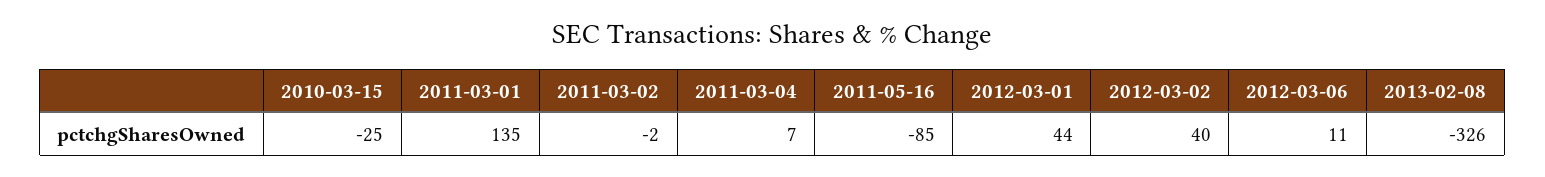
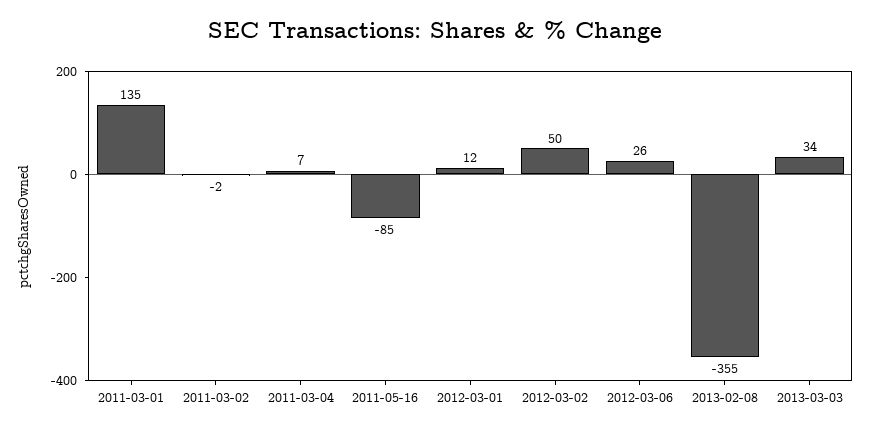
2010-03-15: -25 -> none
2012-03-01: 44 -> 12
2012-03-02: 40 -> 50
2012-03-06: 11 -> 26
2013-02-08: -326 -> -355
2013-03-03: none -> 34

